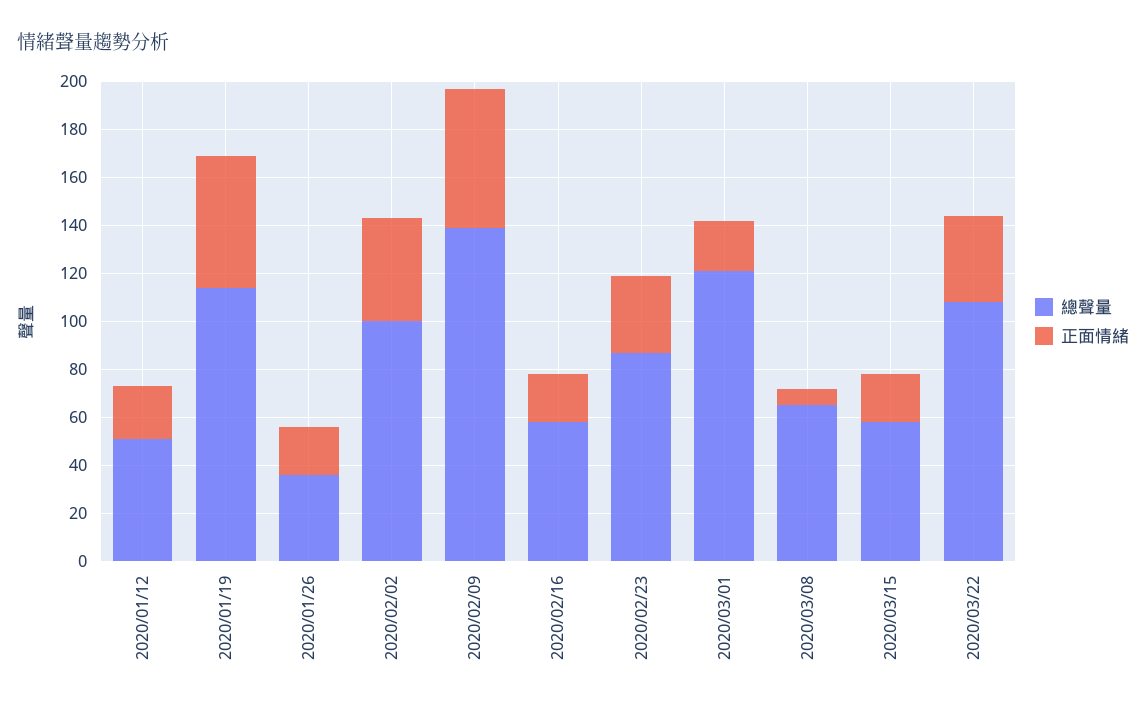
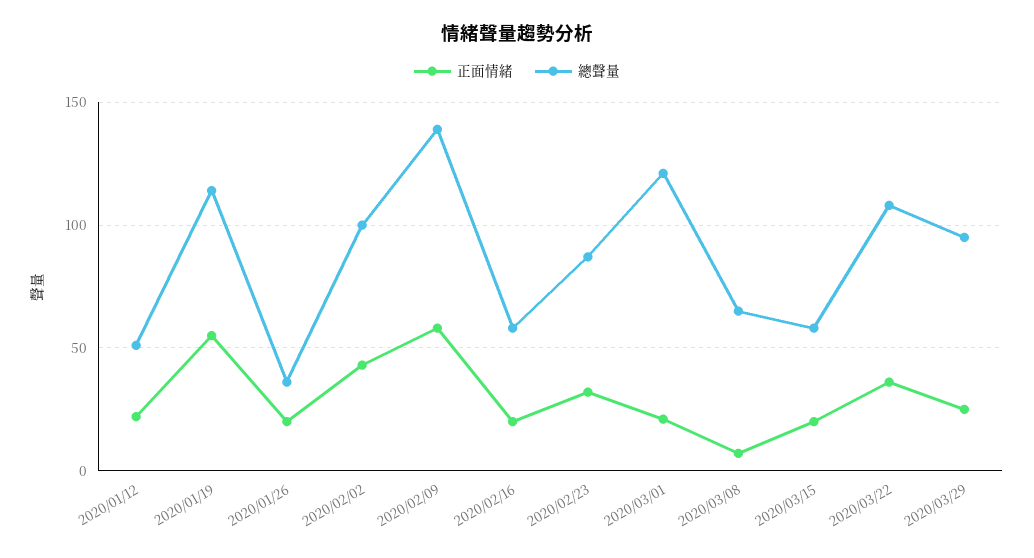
正面情緒, 2020/03/29: none -> 25
總聲量, 2020/03/29: none -> 95

